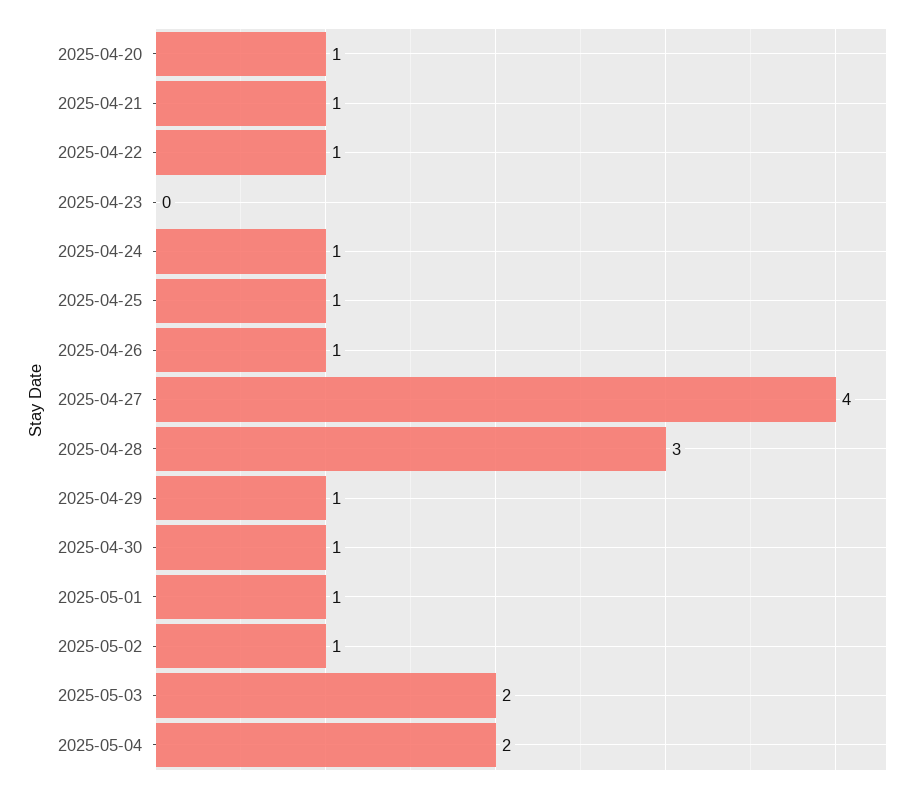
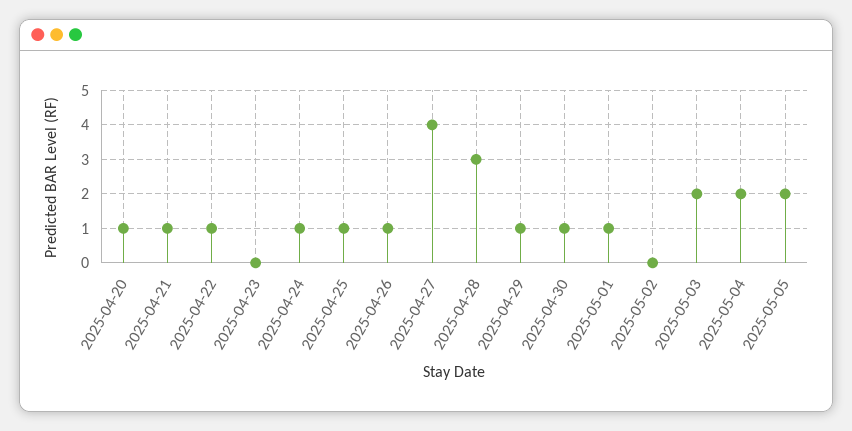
2025-05-02: 1 -> 0
2025-05-05: none -> 2

